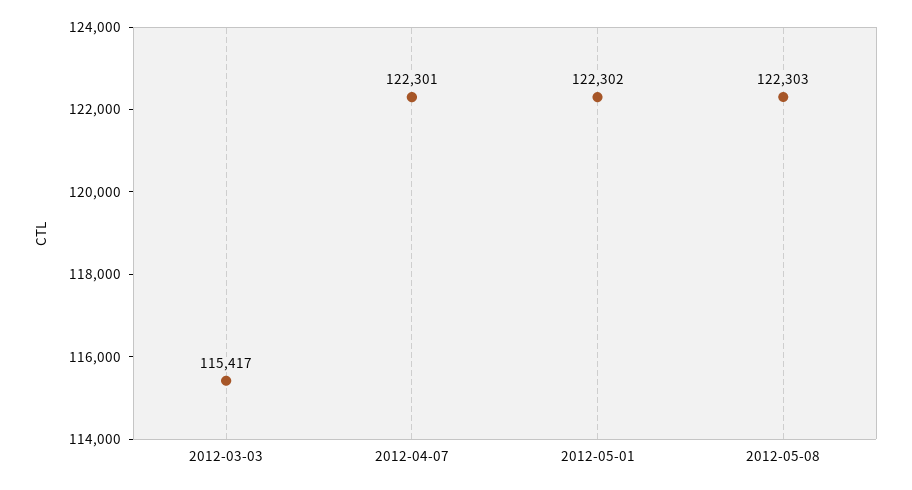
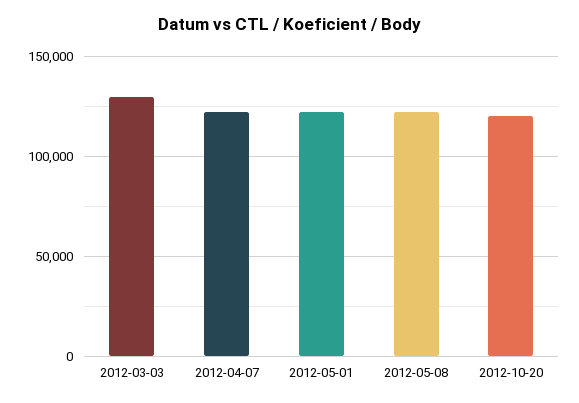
2012-03-03: 115417 -> 130000
2012-10-20: none -> 120000

